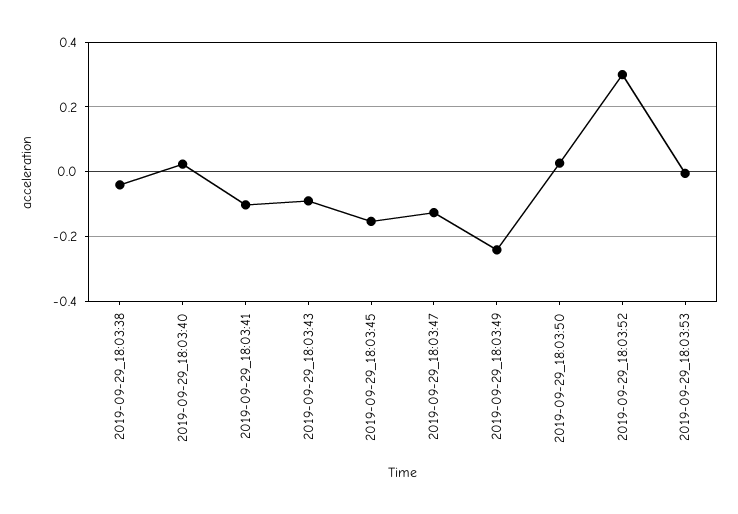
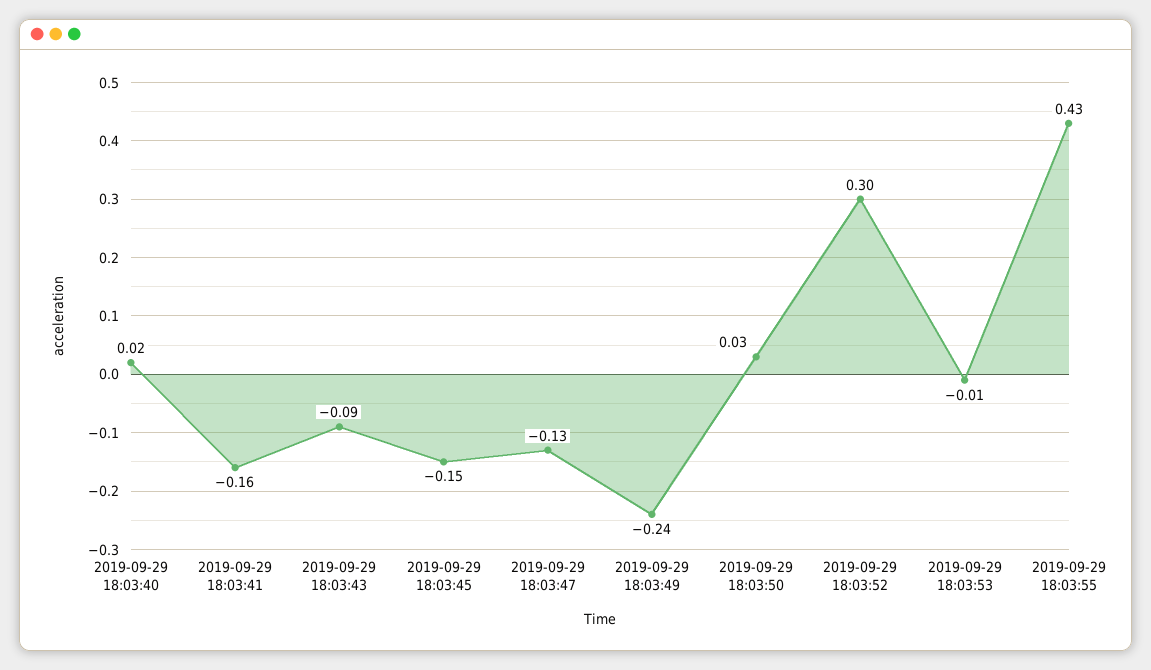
2019-09-29_18:03:38: -0.04 -> none
2019-09-29_18:03:41: -0.1 -> -0.16
2019-09-29 18:03:55: none -> 0.43

